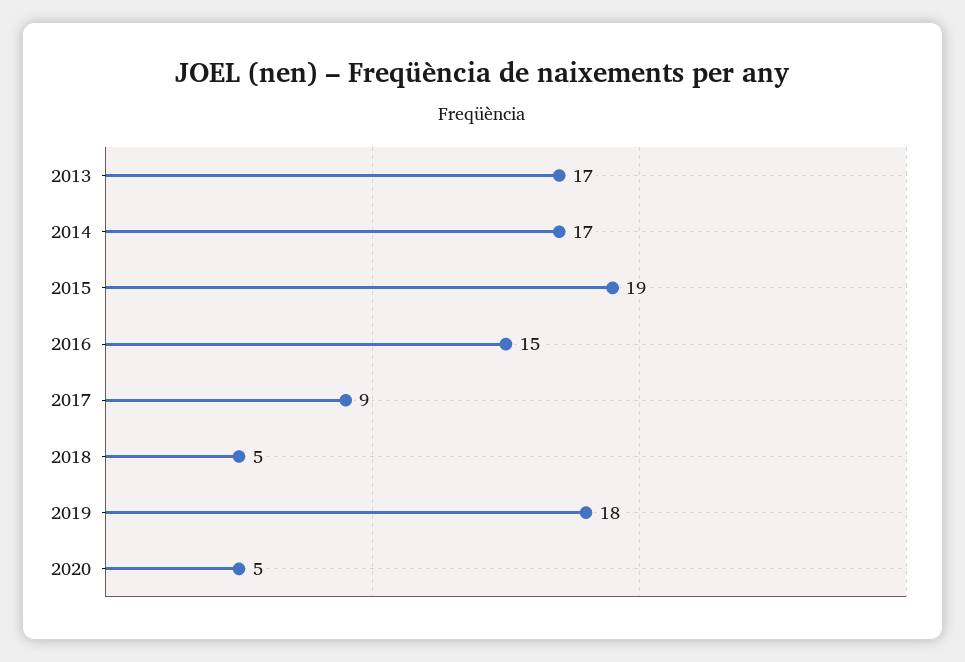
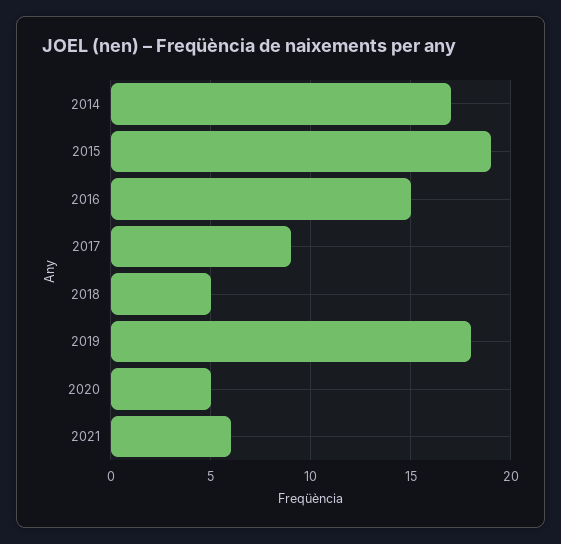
2013: 17 -> none
2021: none -> 6

